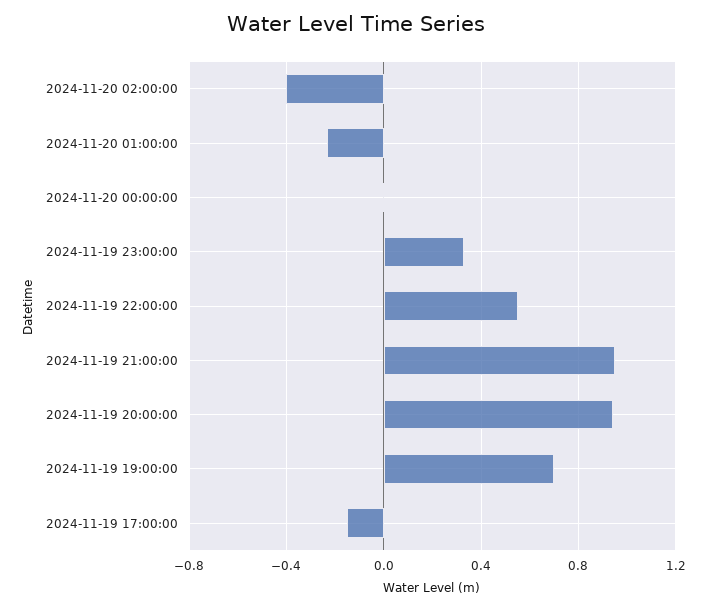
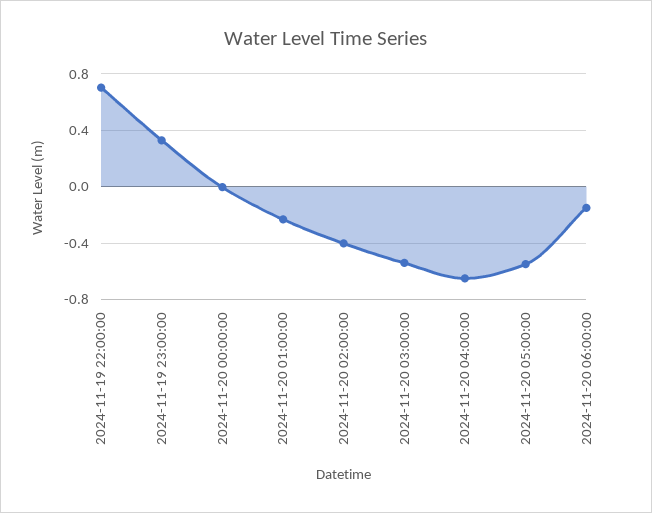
2024-11-19 22:00:00: 0.55 -> 0.7
2024-11-19 21:00:00: 0.95 -> none
2024-11-19 20:00:00: 0.95 -> none
2024-11-19 19:00:00: 0.7 -> none
2024-11-19 17:00:00: -0.15 -> none
2024-11-20 03:00:00: none -> -0.55
2024-11-20 04:00:00: none -> -0.65
2024-11-20 05:00:00: none -> -0.55
2024-11-20 06:00:00: none -> -0.15

